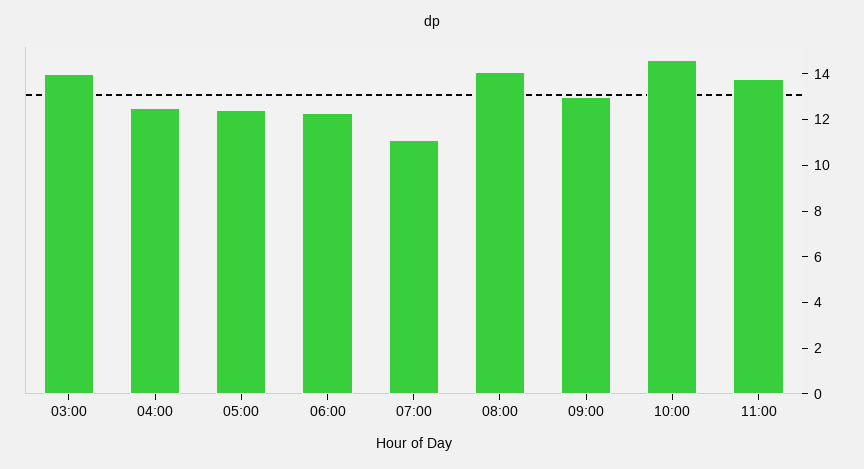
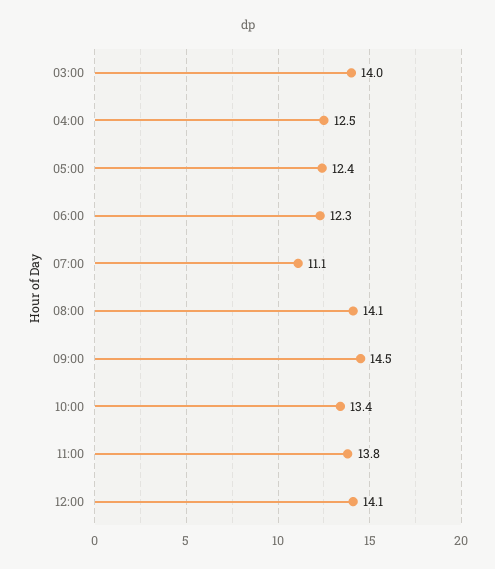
09:00: 13 -> 14.5
10:00: 14.5 -> 13.4
12:00: none -> 14.1

